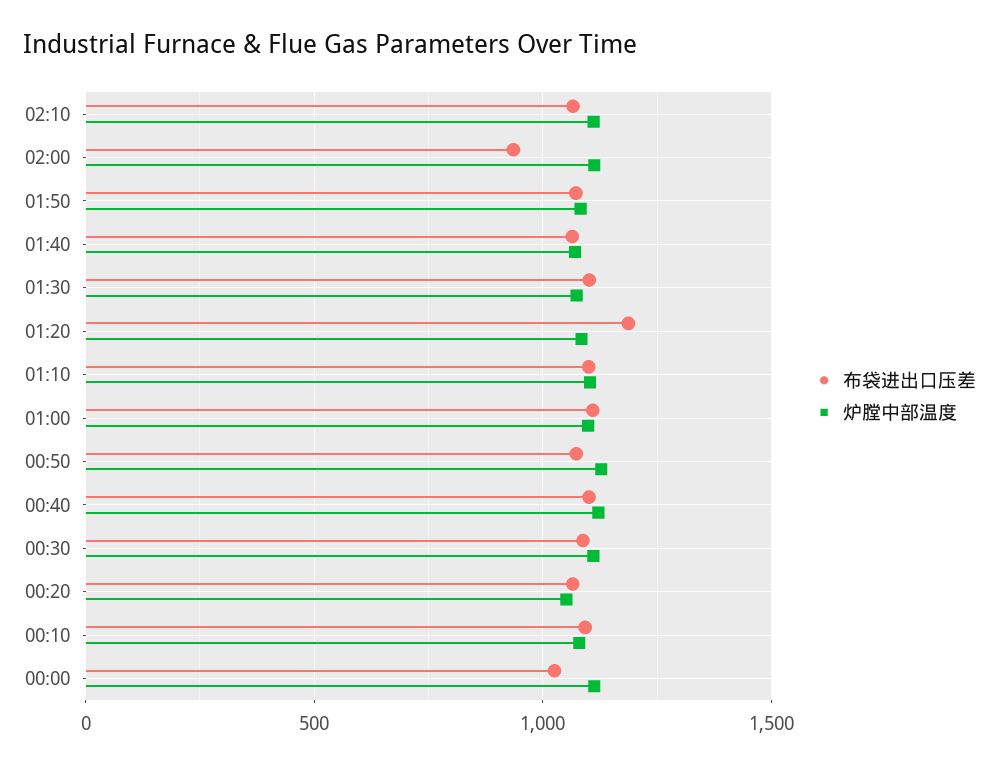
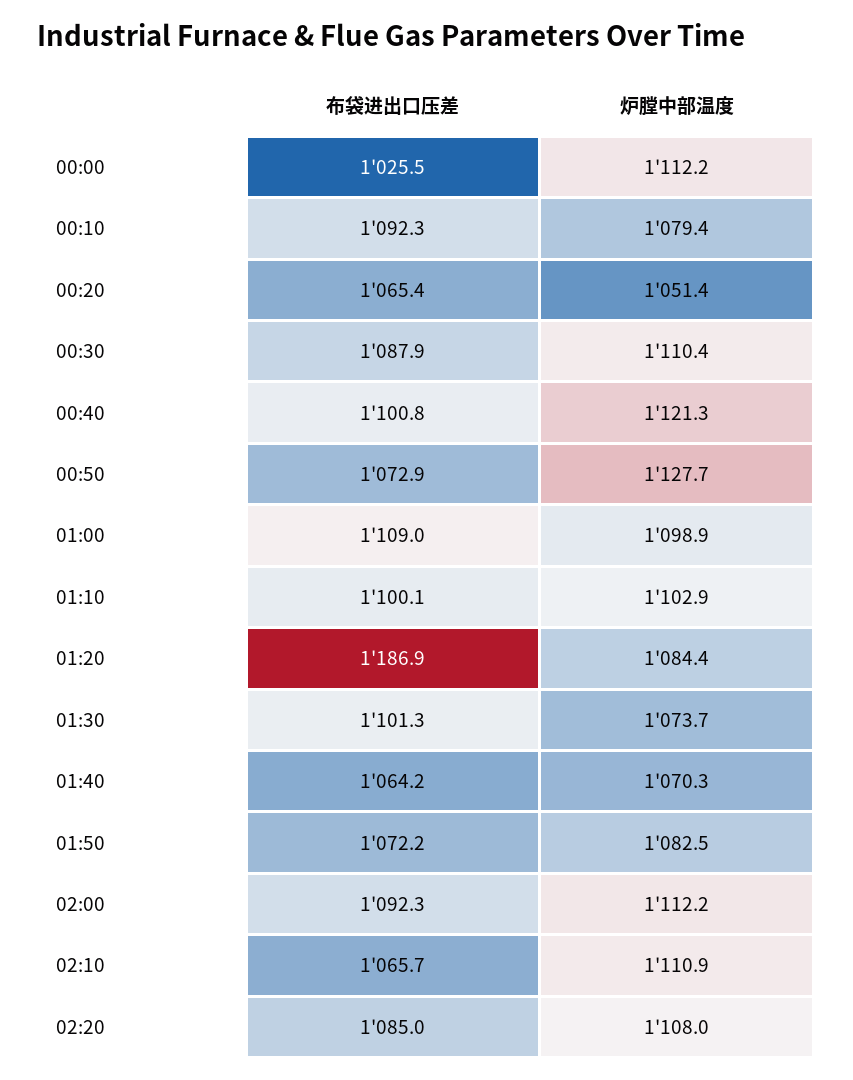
布袋进出口压差, 02:00: 950 -> 1092.3
布袋进出口压差, 02:20: none -> 1085
炉膛中部温度, 02:20: none -> 1108

